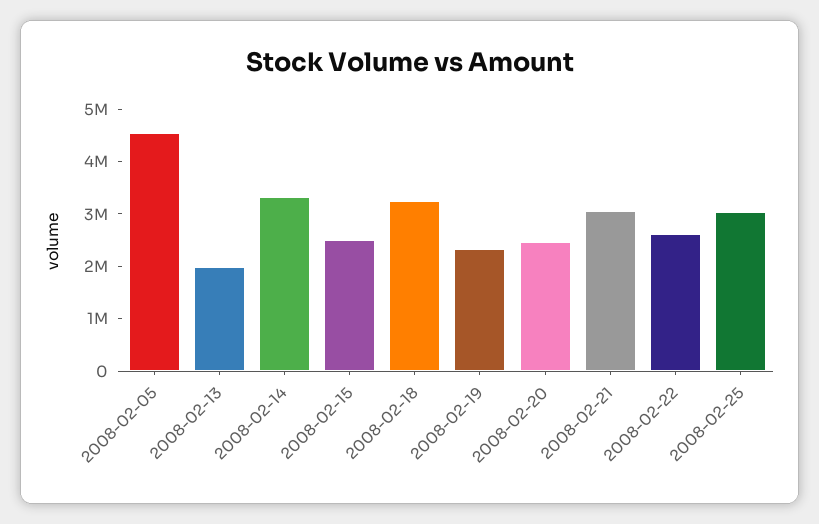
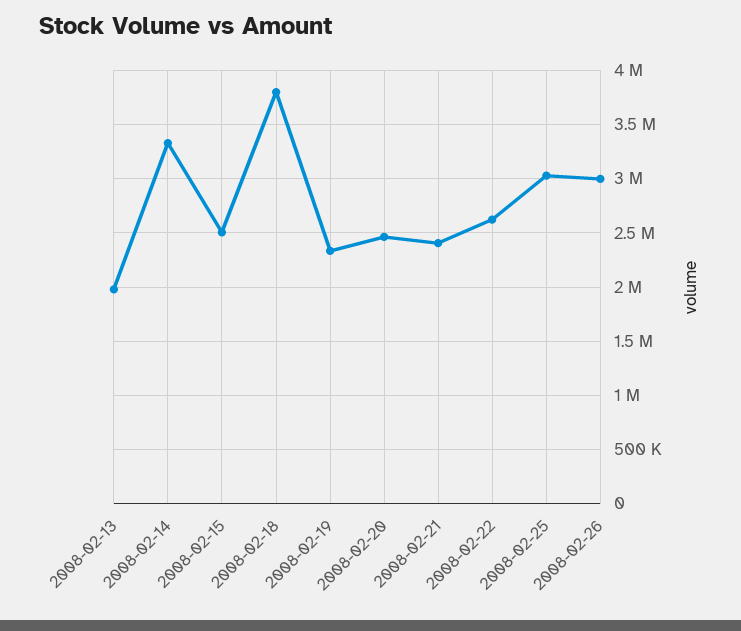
2008-02-05: 4600000 -> none
2008-02-18: 3200000 -> 3800000
2008-02-21: 3000000 -> 2400000
2008-02-26: none -> 3000000

